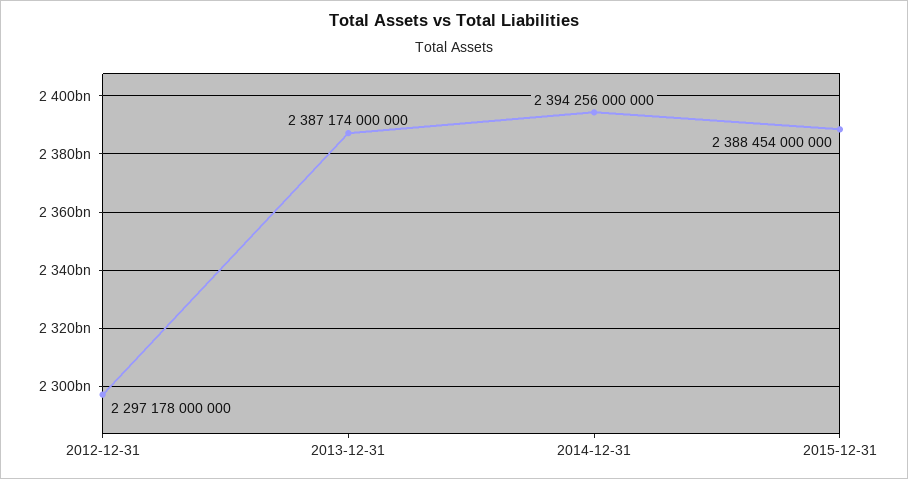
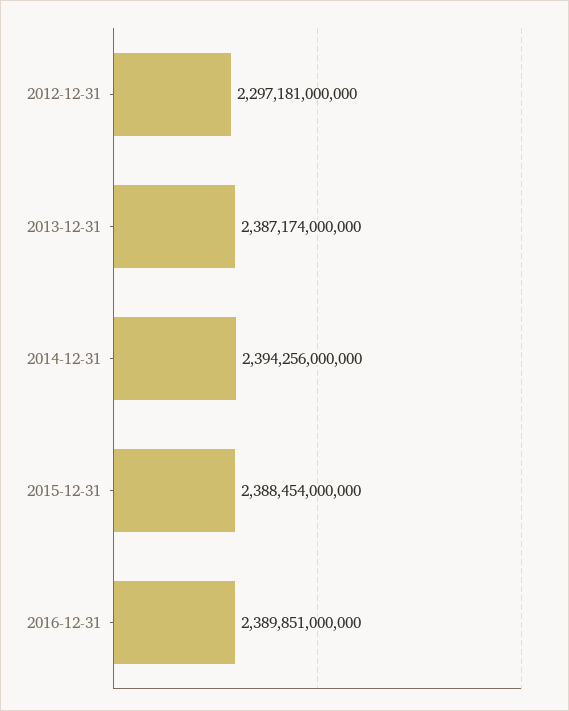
2012-12-31: 2297178000000 -> 2297181000000
2016-12-31: none -> 2389851000000

